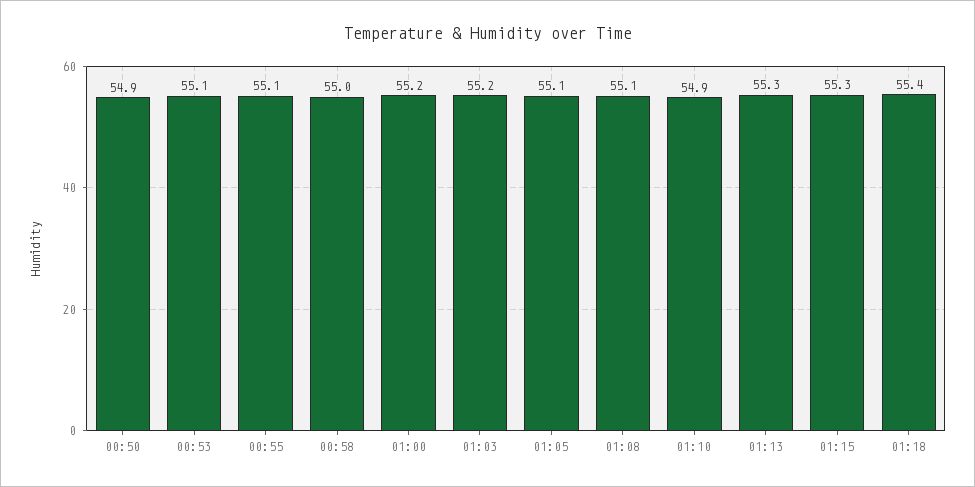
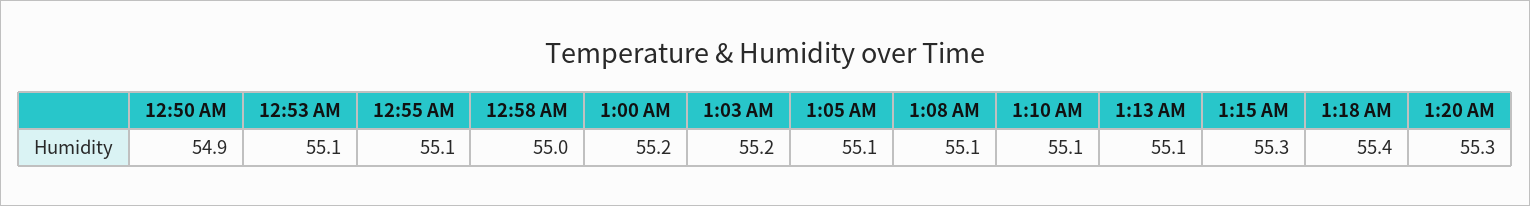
01:10: 54.9 -> 55.1
01:13: 55.3 -> 55.1
1:20 AM: none -> 55.3

